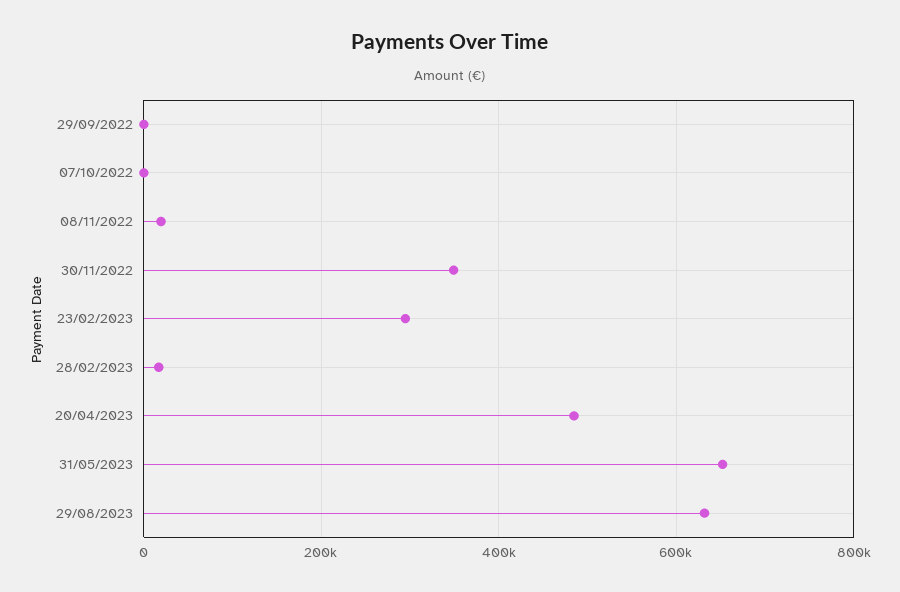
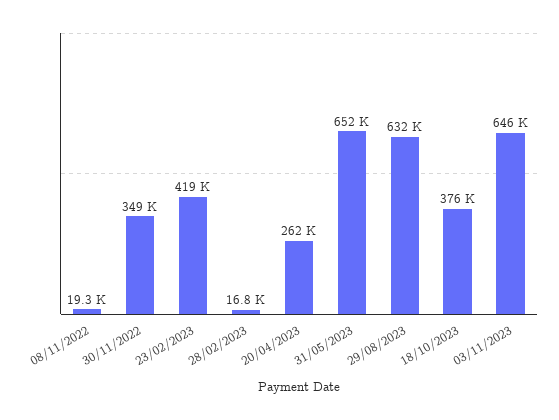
29/09/2022: 0 -> none
07/10/2022: 0 -> none
23/02/2023: 300000 -> 419000
20/04/2023: 480000 -> 262000
18/10/2023: none -> 376000
03/11/2023: none -> 646000

